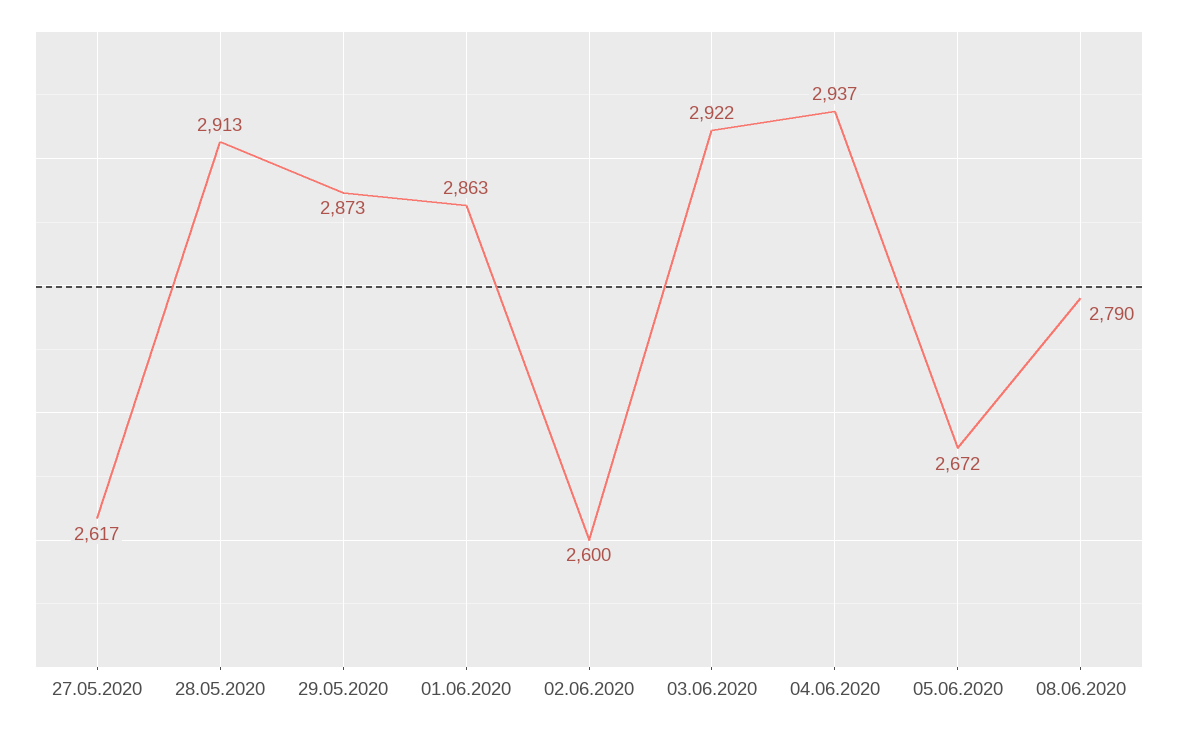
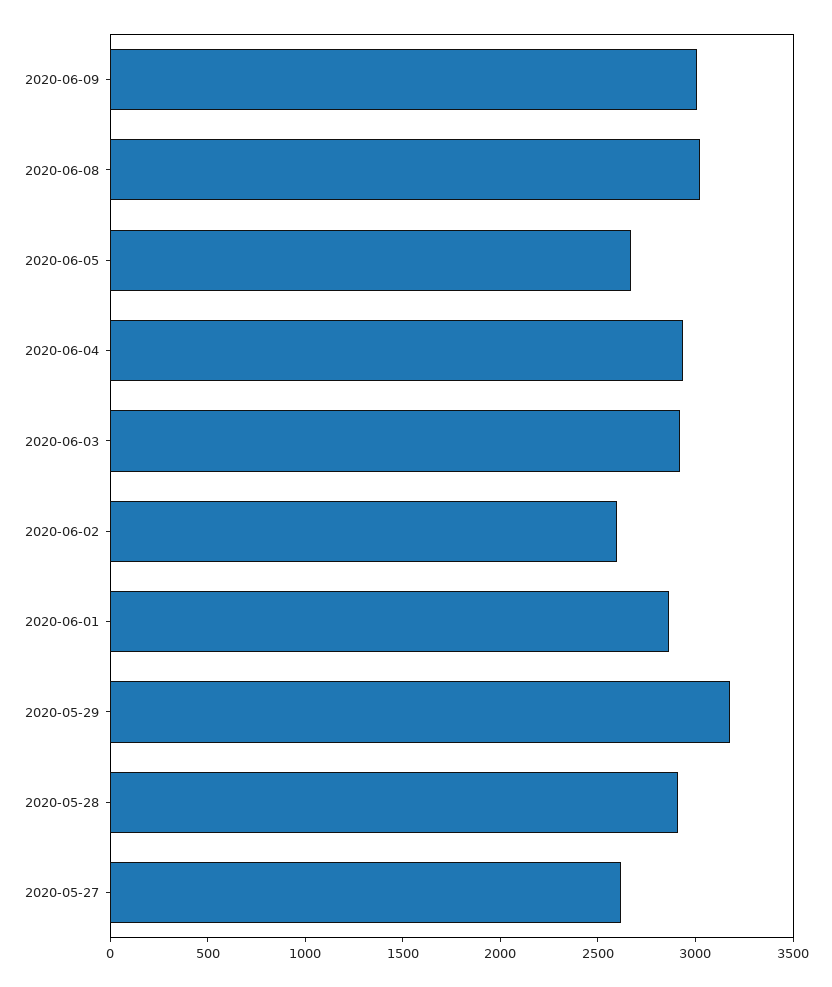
29.05.2020: 2873 -> 3200
08.06.2020: 2790 -> 3000
2020-06-09: none -> 3000

